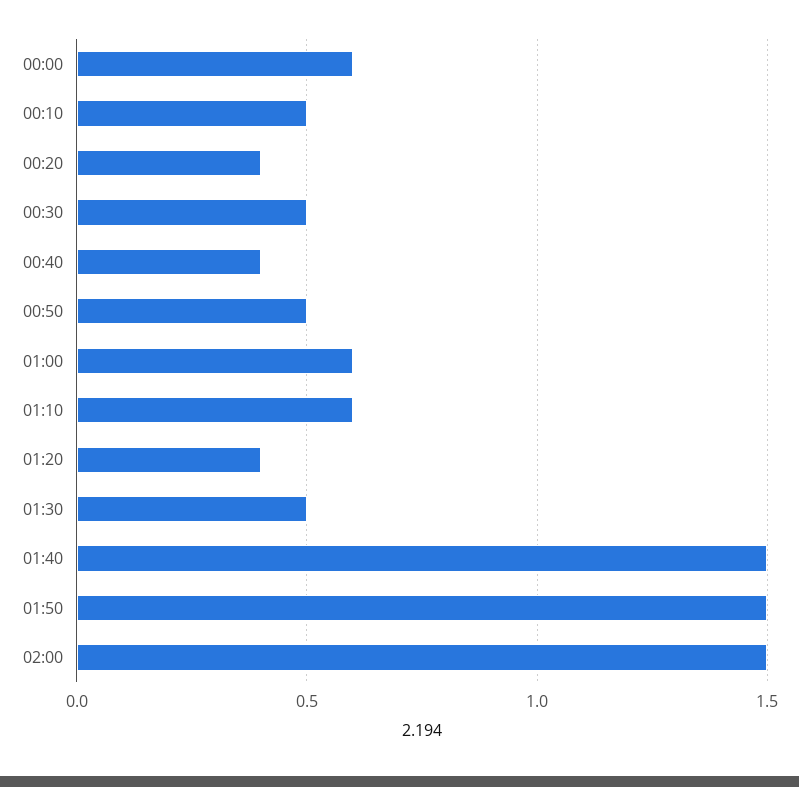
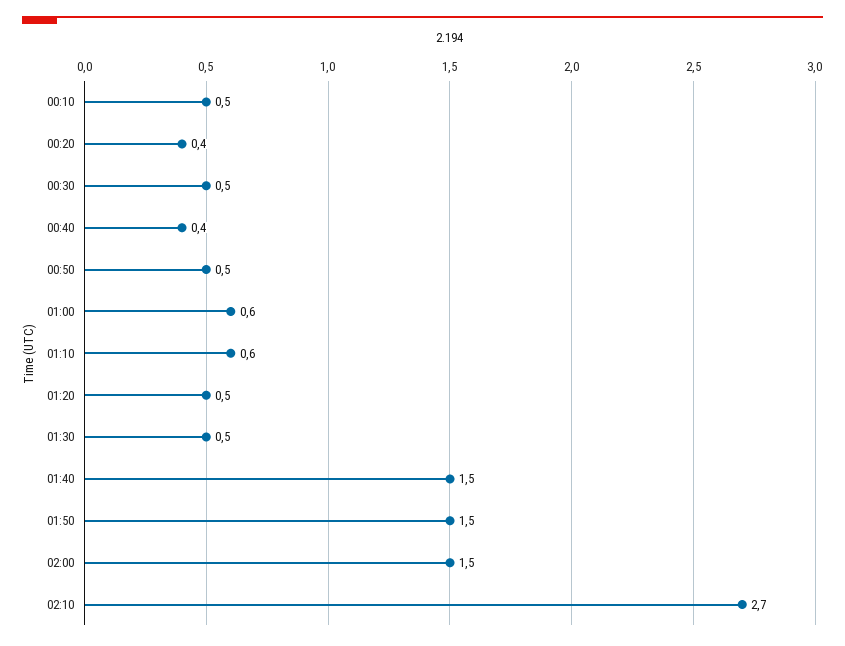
00:00: 0.6 -> none
01:20: 0.4 -> 0.5
02:10: none -> 2.7

